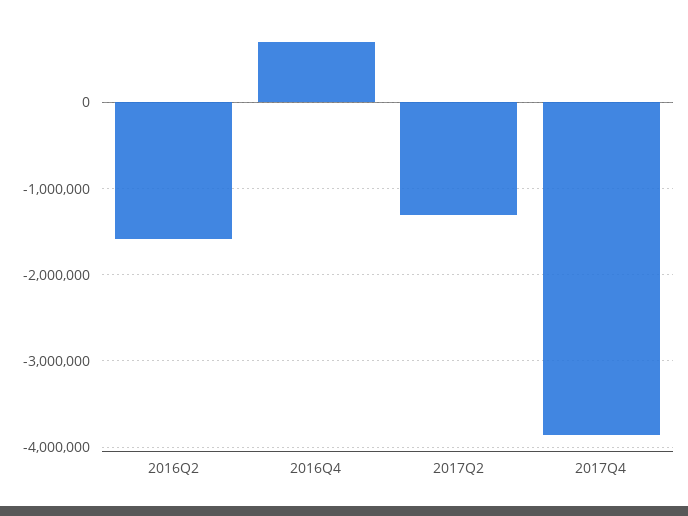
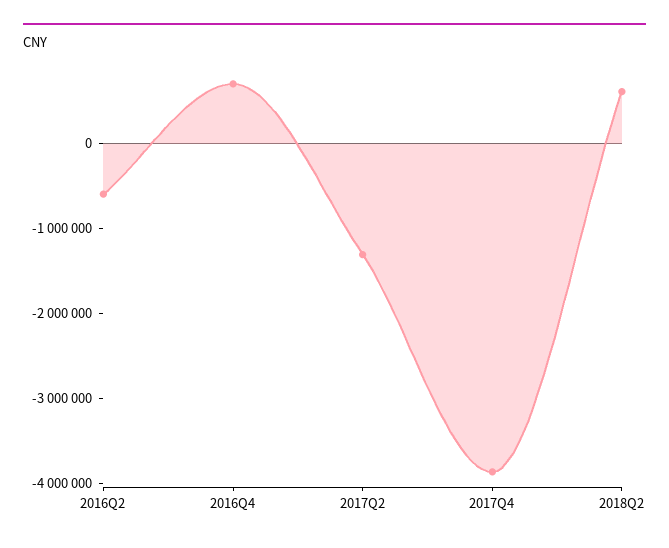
2016Q2: -1600000 -> -600000
2018Q2: none -> 600000

